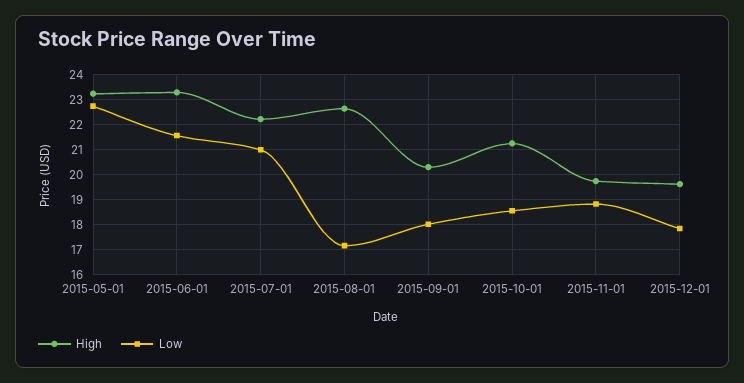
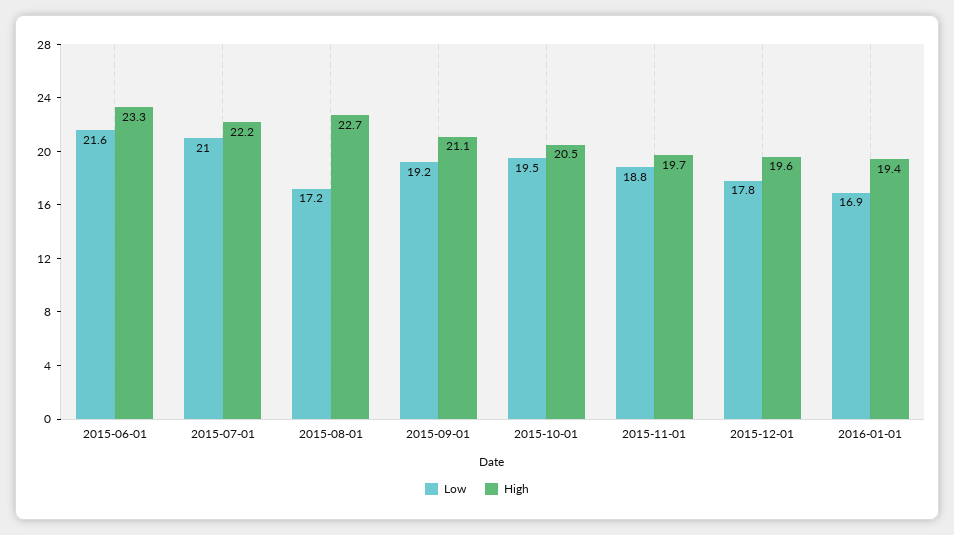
High, 2015-05-01: 23.25 -> none
Low, 2015-05-01: 22.75 -> none
High, 2015-09-01: 20.25 -> 21.1
Low, 2015-09-01: 18 -> 19.2
High, 2015-10-01: 21.25 -> 20.5
Low, 2015-10-01: 18.5 -> 19.5
Low, 2016-01-01: none -> 16.9
High, 2016-01-01: none -> 19.4

